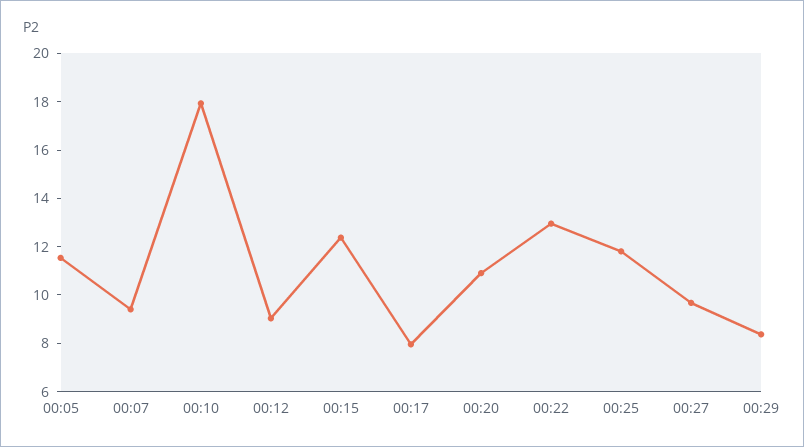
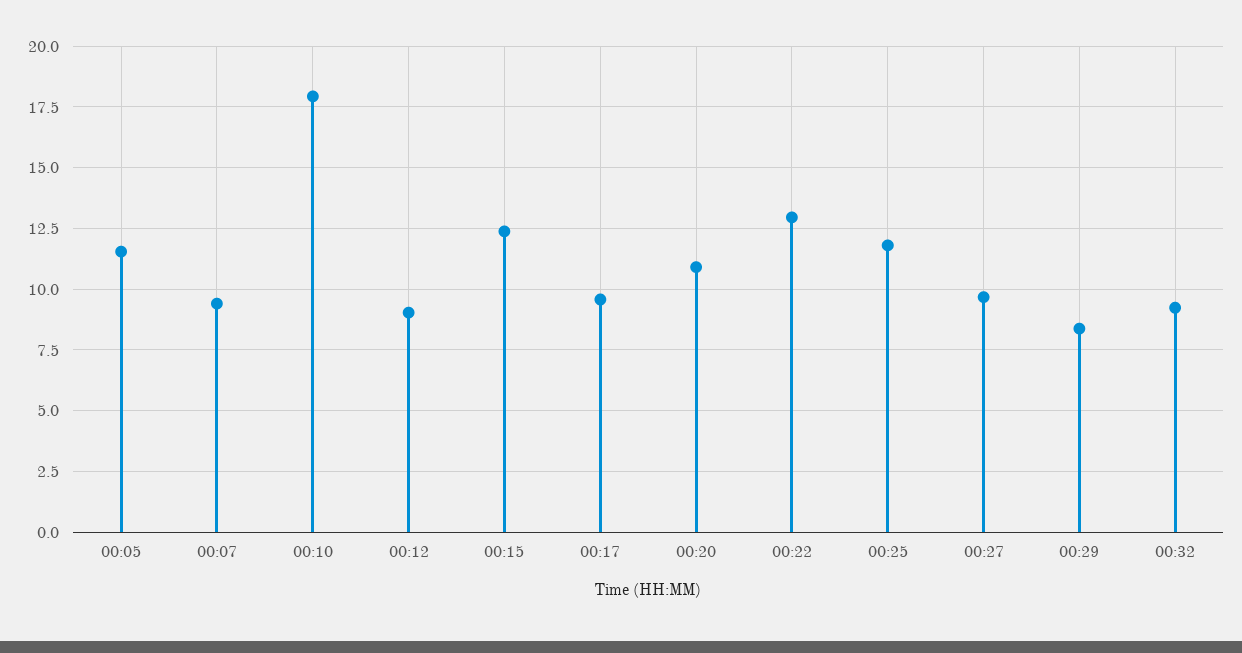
00:17: 8 -> 9.5
00:32: none -> 9.25

